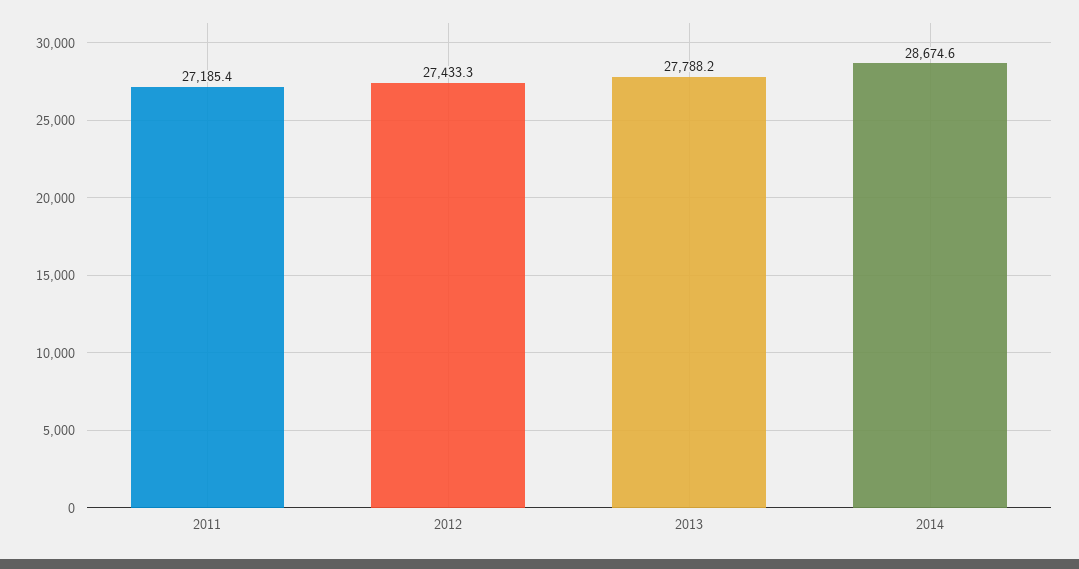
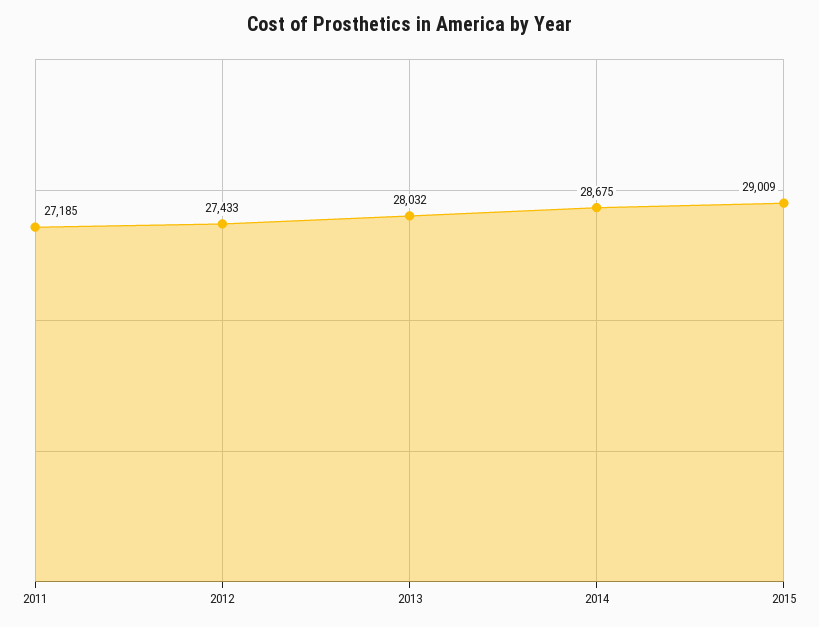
2013: 27788.2 -> 28032
2015: none -> 29009

